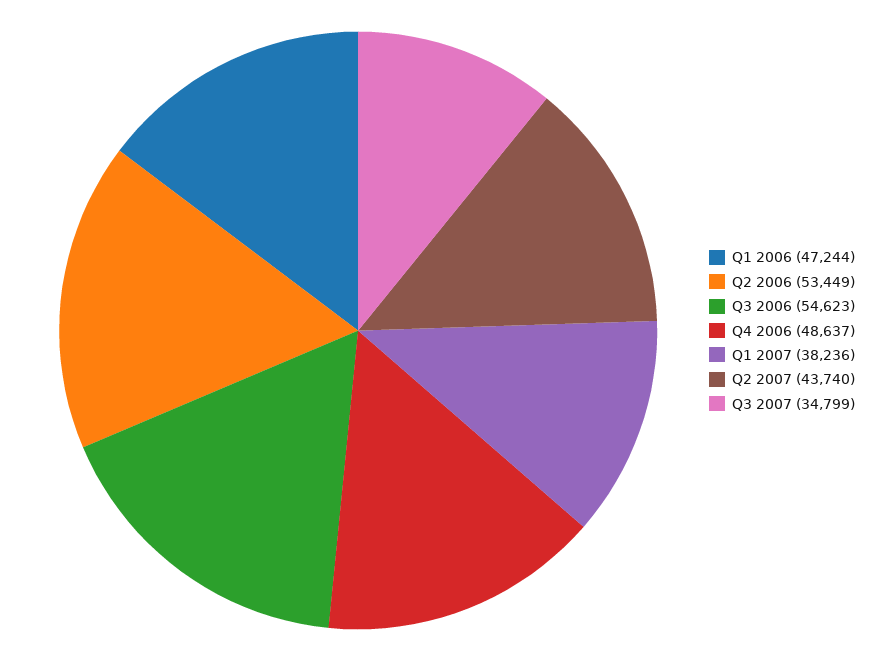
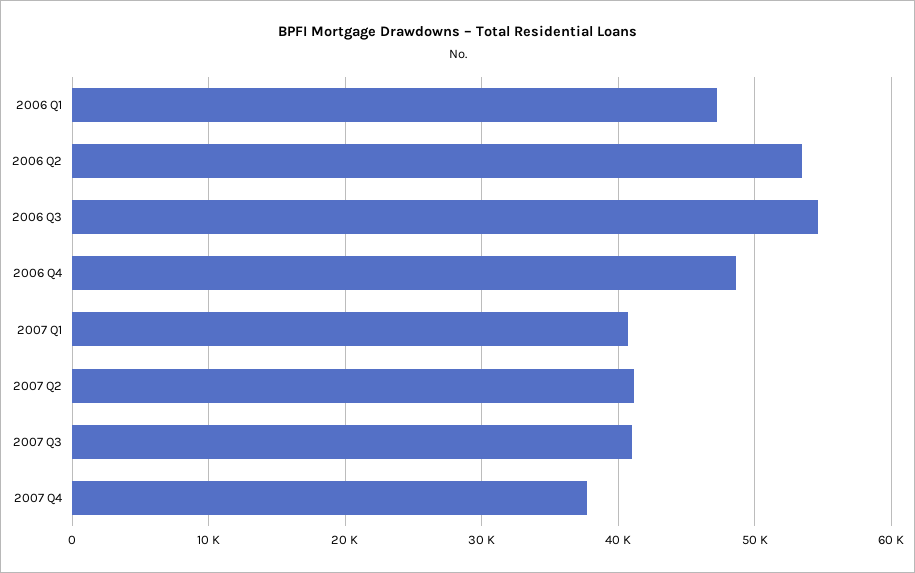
Q1 2007: 38236 -> 41000
Q2 2007: 43740 -> 41000
Q3 2007: 34799 -> 41000
2007 Q4: none -> 38000

